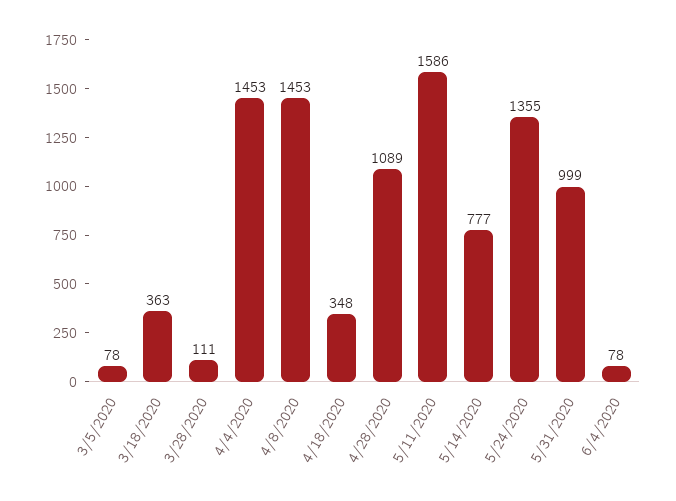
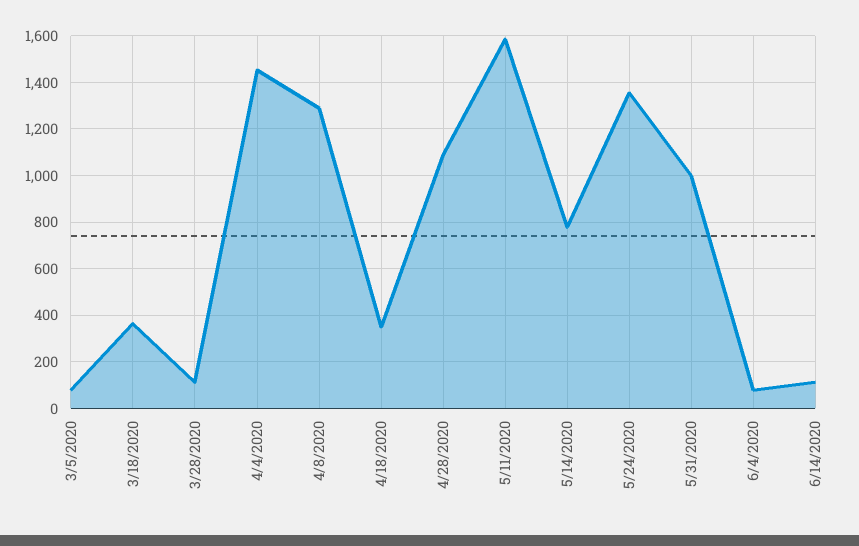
4/8/2020: 1453 -> 1300
6/14/2020: none -> 100

